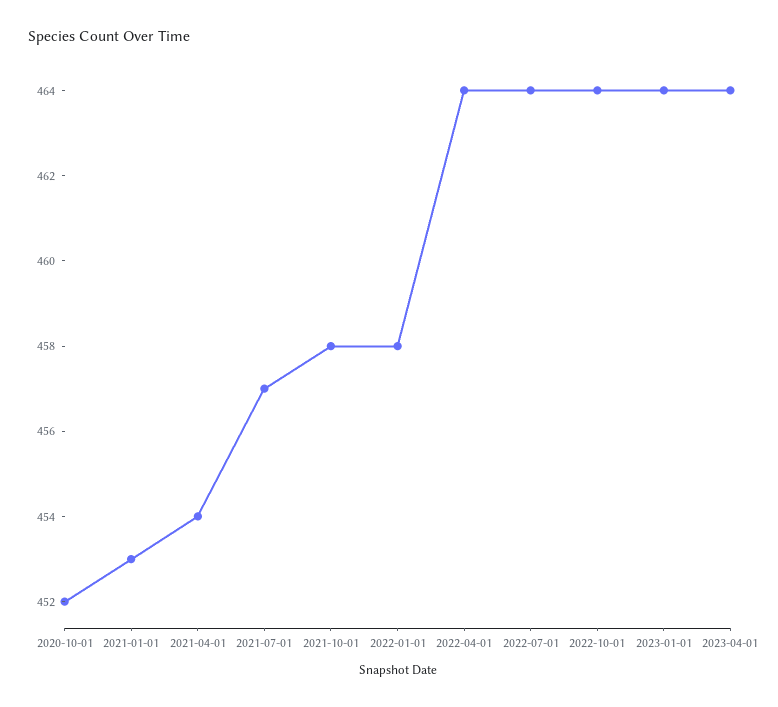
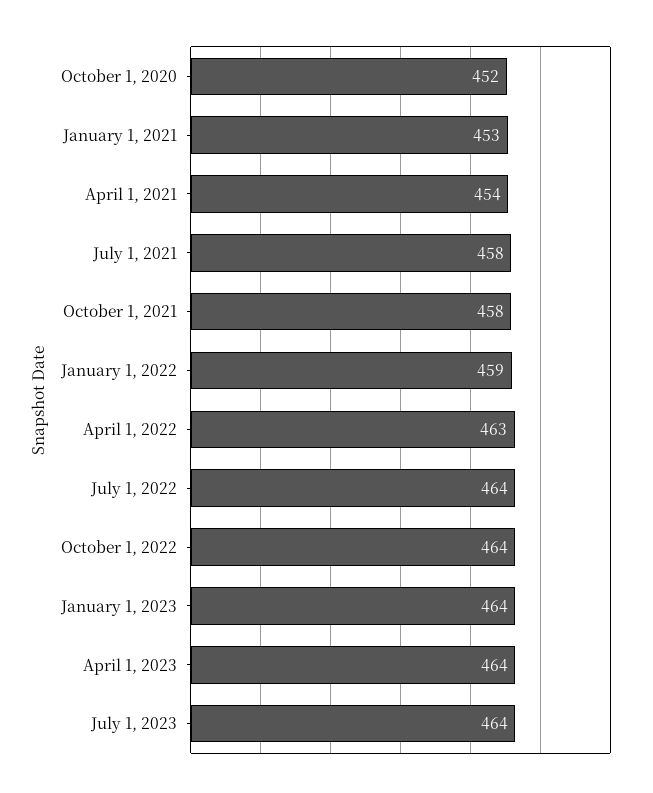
2021-07-01: 457 -> 458
2022-01-01: 458 -> 459
2022-04-01: 464 -> 463
July 1, 2023: none -> 464

